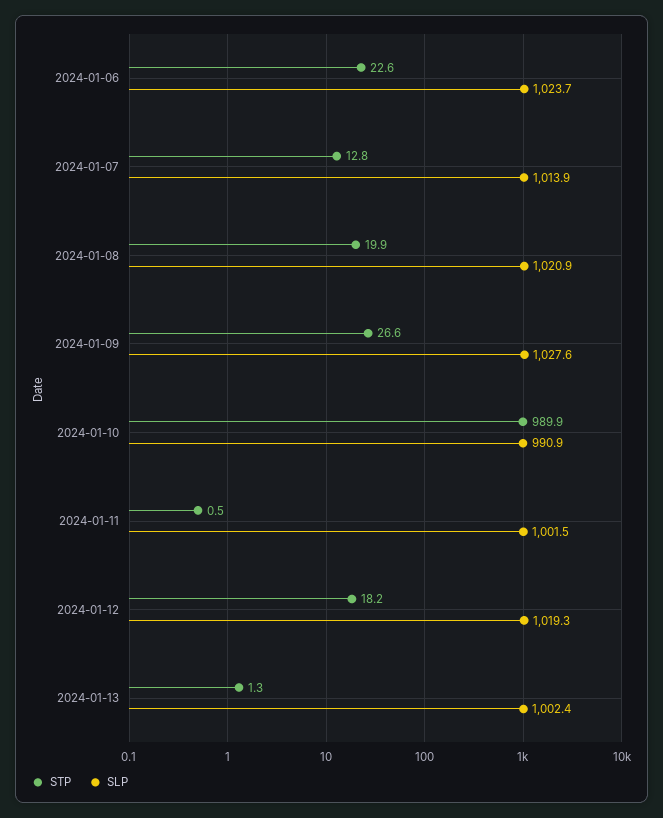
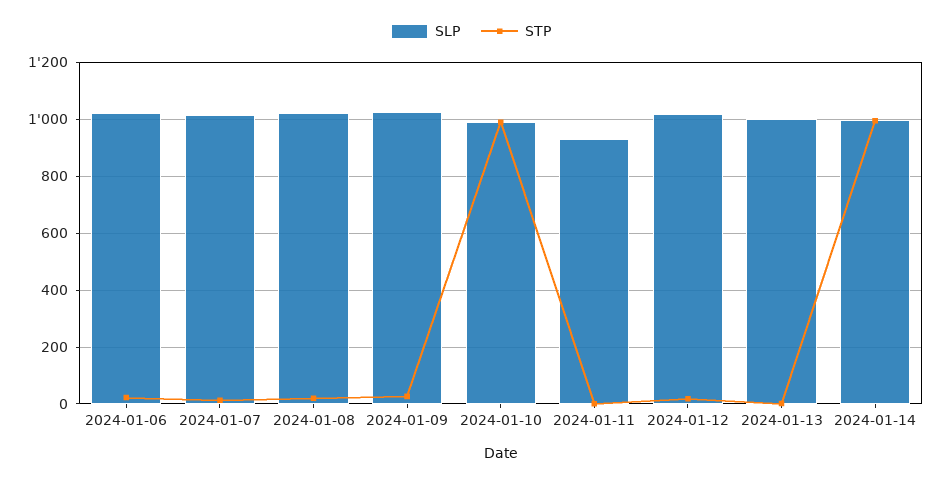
SLP, 2024-01-11: 1001.5 -> 925
SLP, 2024-01-14: none -> 1000
STP, 2024-01-14: none -> 1000

